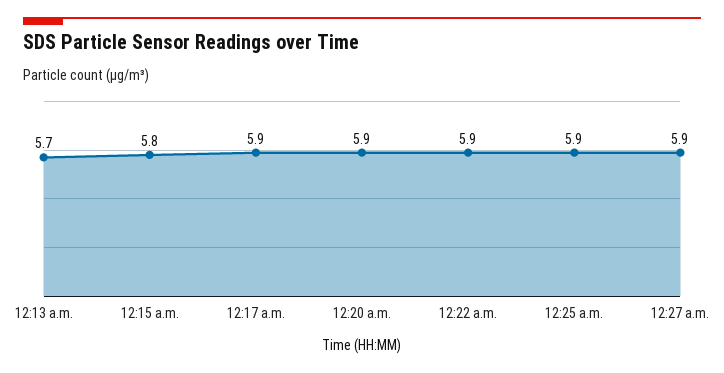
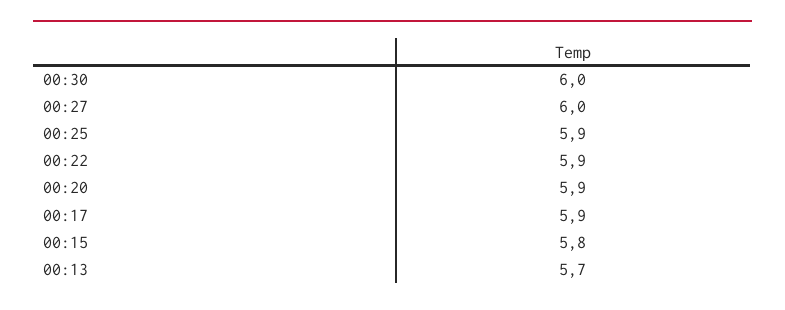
12:27 a.m.: 5.9 -> 6
00:30: none -> 6

